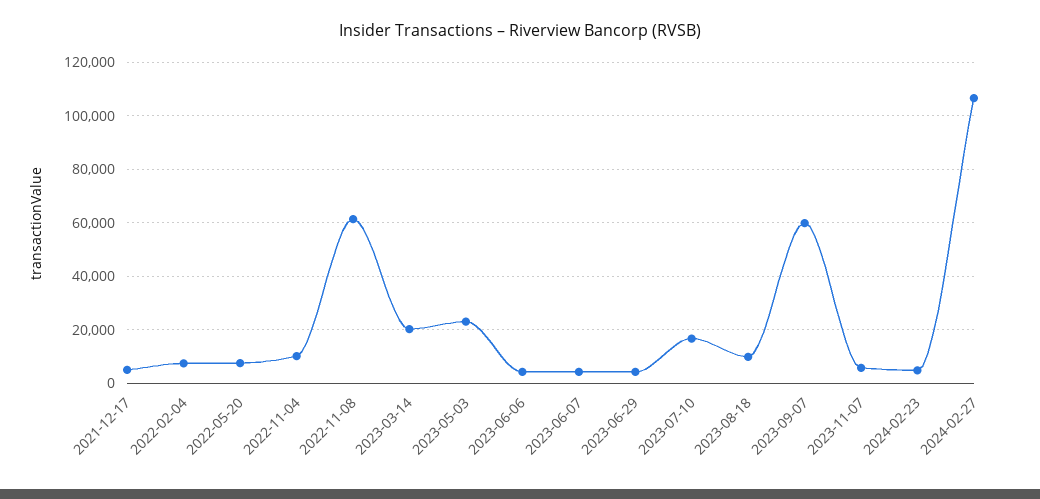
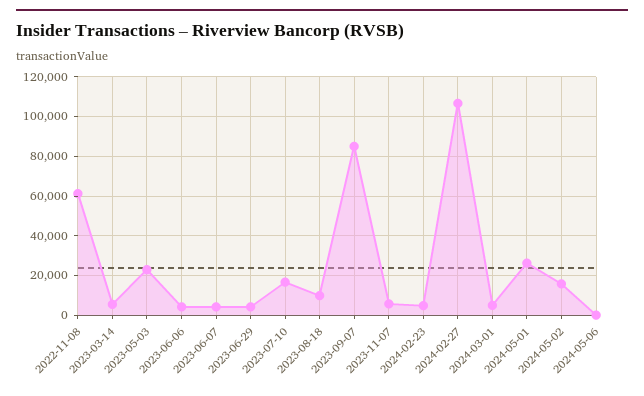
2021-12-17: 5000 -> none
2022-02-04: 7500 -> none
2022-05-20: 7500 -> none
2022-11-04: 10000 -> none
2023-03-14: 20000 -> 5000
2023-09-07: 60000 -> 85000
2024-03-01: none -> 5000
2024-05-01: none -> 25000
2024-05-02: none -> 15000
2024-05-06: none -> 0

